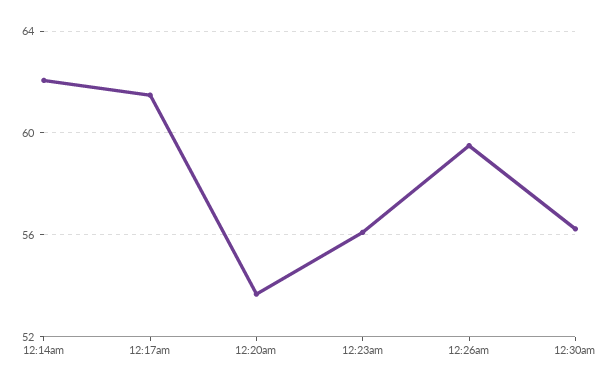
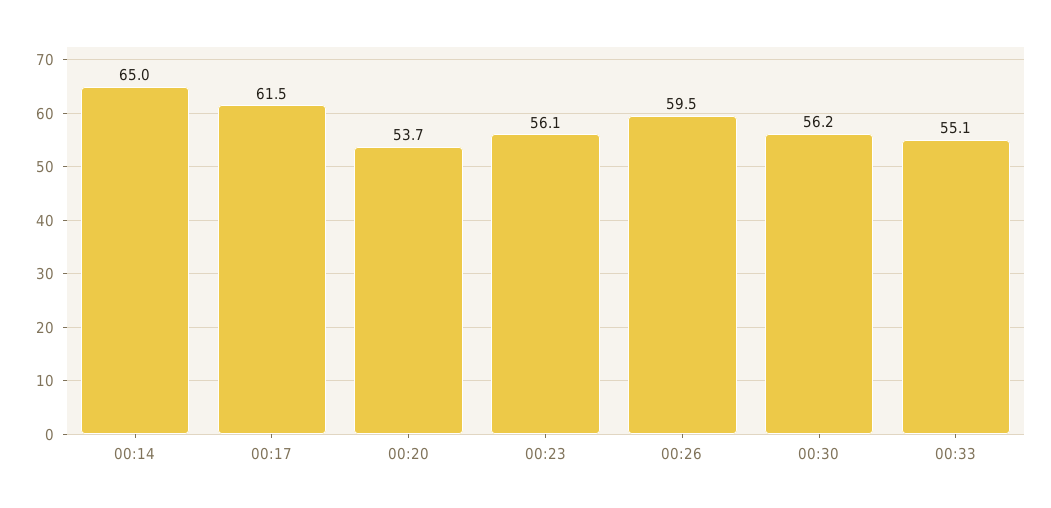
12:14am: 62 -> 65
00:33: none -> 55.1

